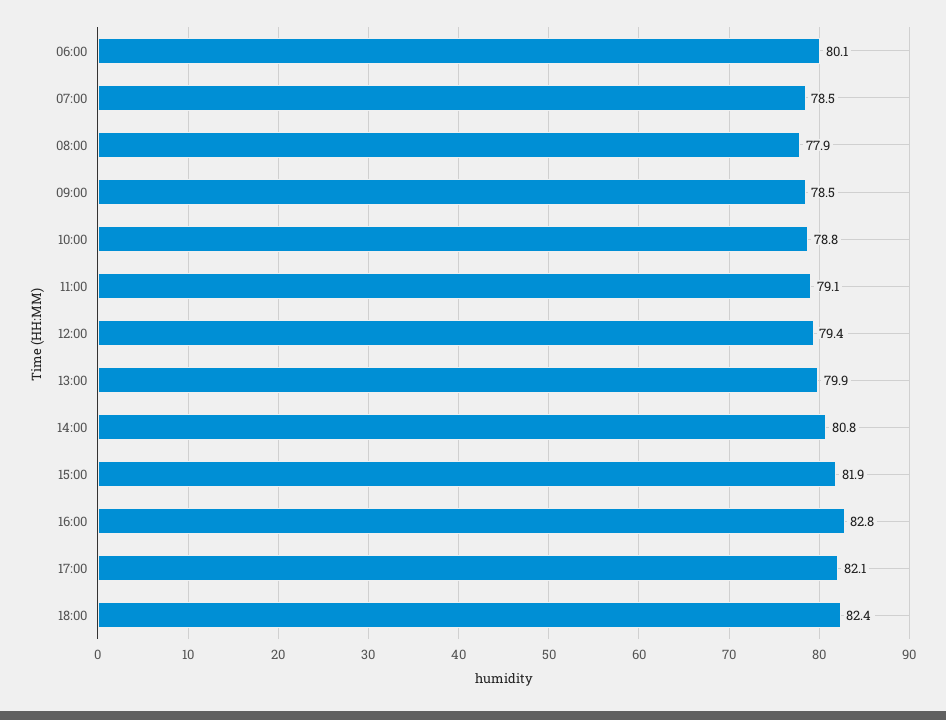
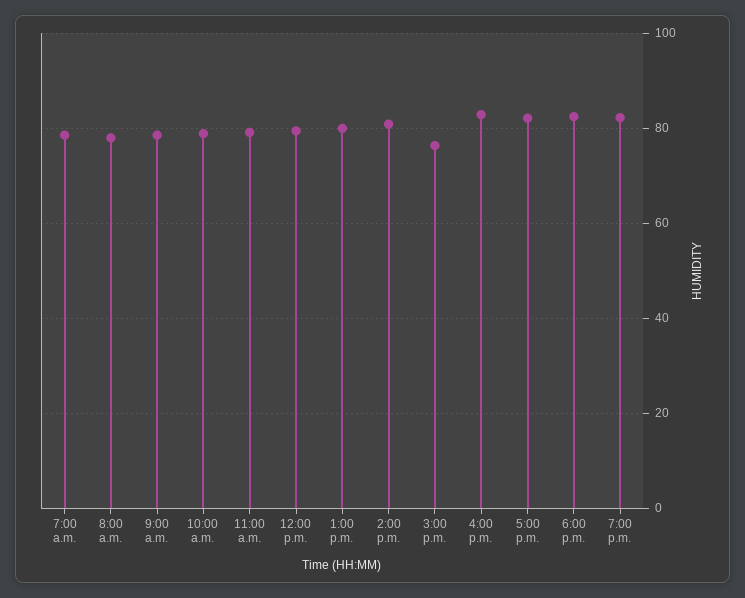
06:00: 80.1 -> none
15:00: 81.9 -> 76
7:00 p.m.: none -> 82

